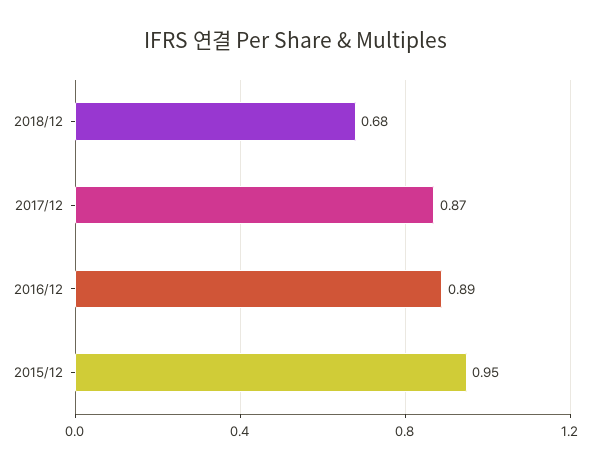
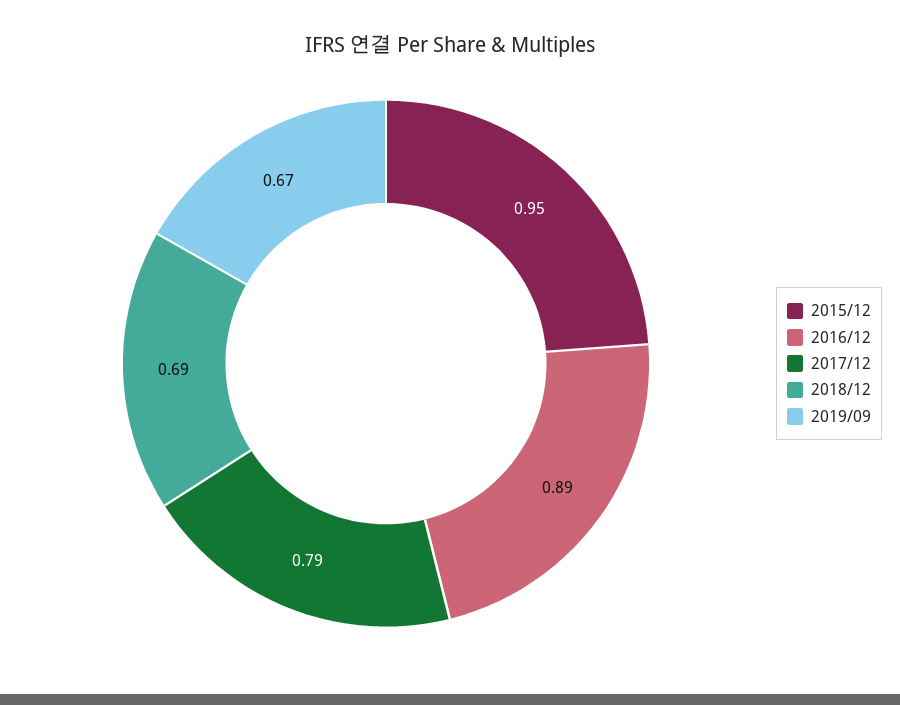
2018/12: 0.68 -> 0.69
2017/12: 0.87 -> 0.79
2019/09: none -> 0.67

